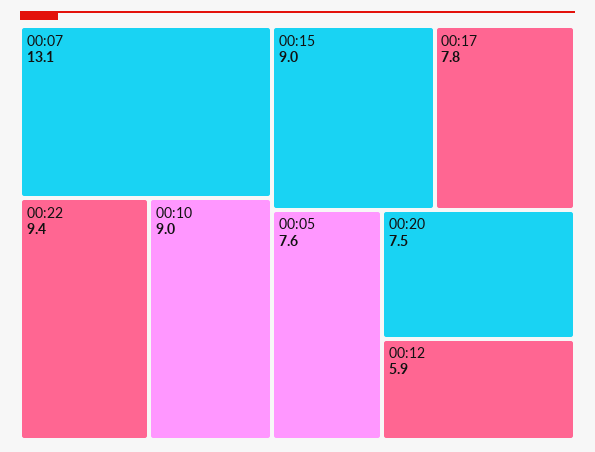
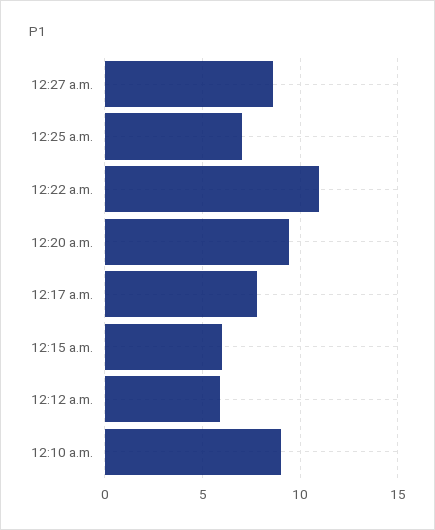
00:07: 13.1 -> none
00:22: 9.4 -> 11
00:15: 9 -> 6
00:05: 7.6 -> none
00:20: 7.5 -> 9.5
12:27 a.m.: none -> 8.5
12:25 a.m.: none -> 7

